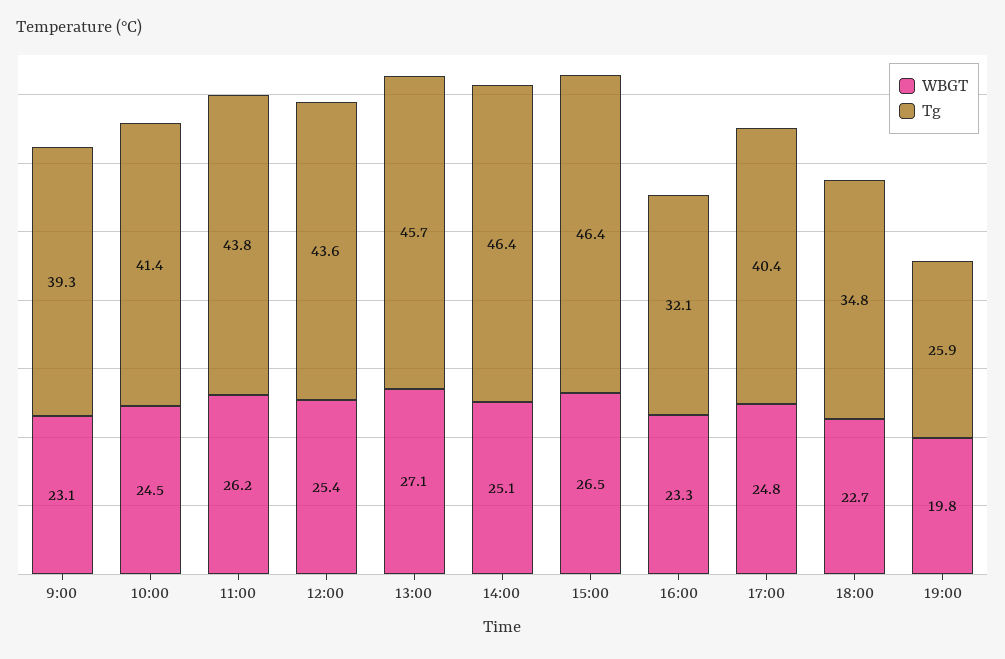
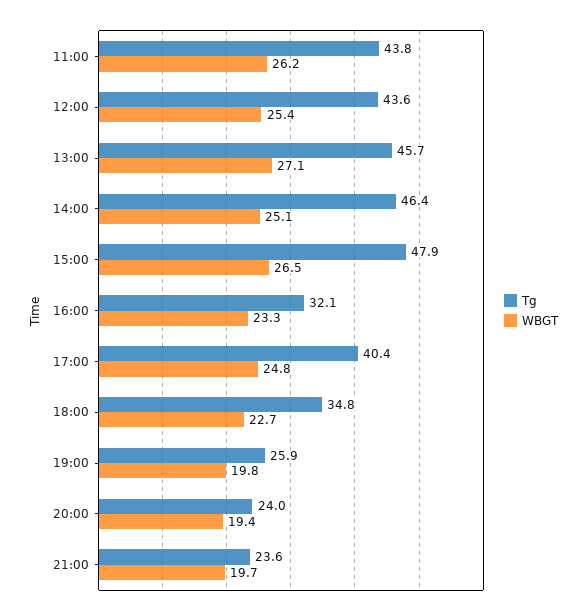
WBGT, 9:00: 23.1 -> none
Tg, 9:00: 39.3 -> none
WBGT, 10:00: 24.5 -> none
Tg, 10:00: 41.4 -> none
Tg, 15:00: 46.4 -> 47.9
Tg, 20:00: none -> 24
WBGT, 20:00: none -> 19.4
Tg, 21:00: none -> 23.6
WBGT, 21:00: none -> 19.7

